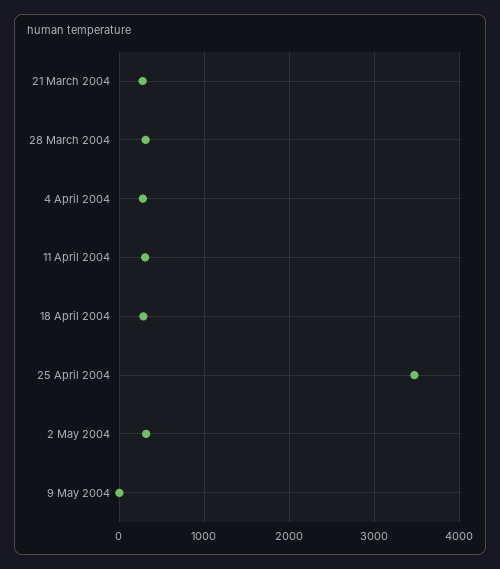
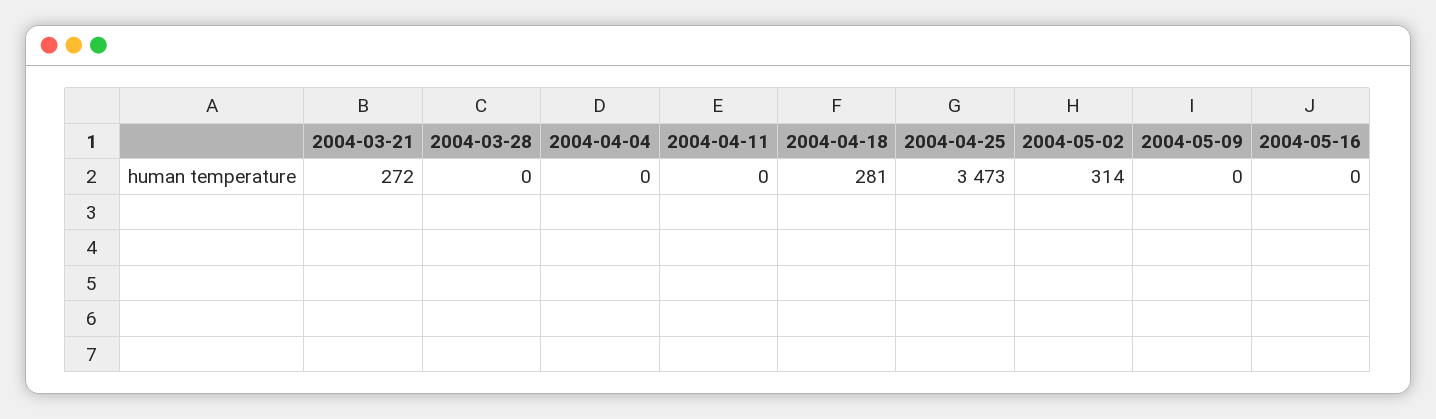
28 March 2004: 300 -> 0
4 April 2004: 300 -> 0
11 April 2004: 300 -> 0
2004-05-16: none -> 0

